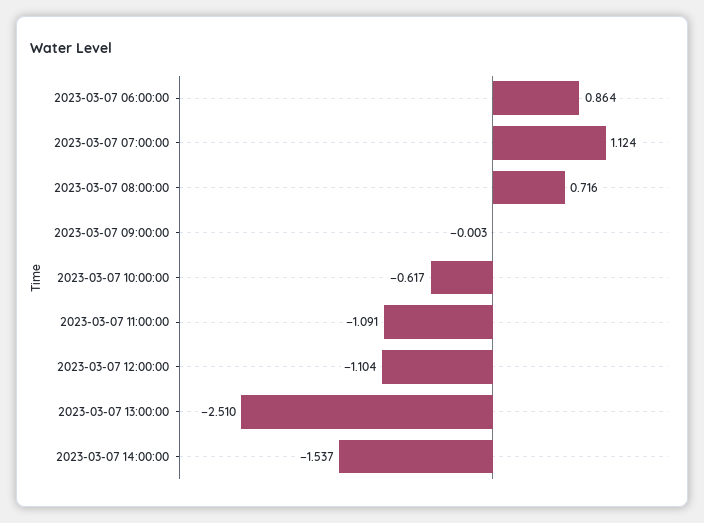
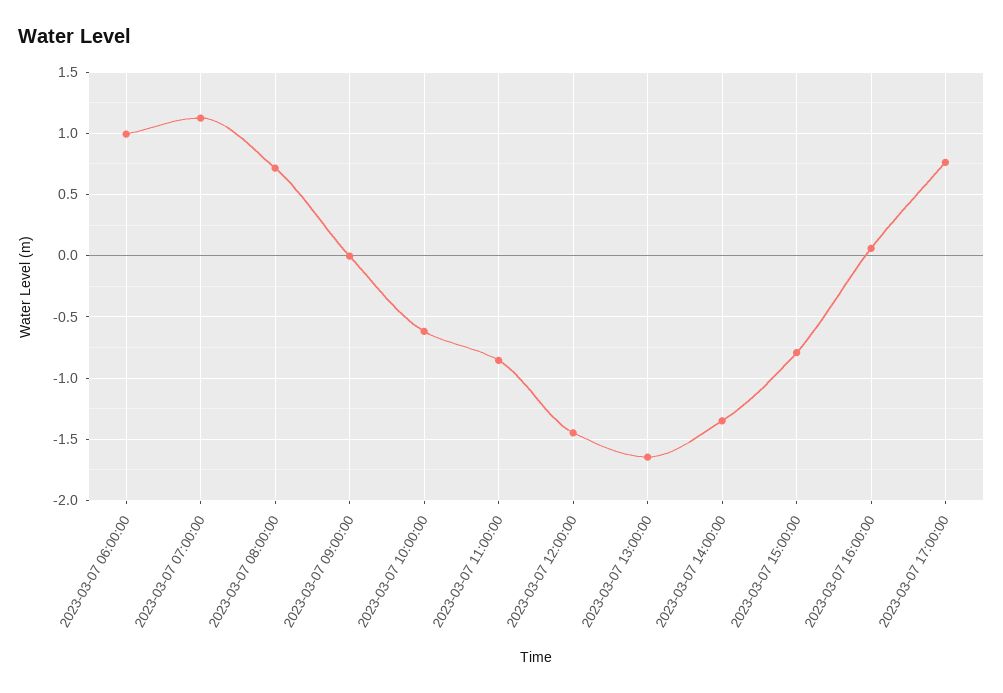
2023-03-07 06:00:00: 0.864 -> 1
2023-03-07 11:00:00: -1.091 -> -0.85
2023-03-07 12:00:00: -1.104 -> -1.45
2023-03-07 13:00:00: -2.51 -> -1.65
2023-03-07 14:00:00: -1.537 -> -1.35
2023-03-07 15:00:00: none -> -0.8
2023-03-07 16:00:00: none -> 0.05
2023-03-07 17:00:00: none -> 0.75

